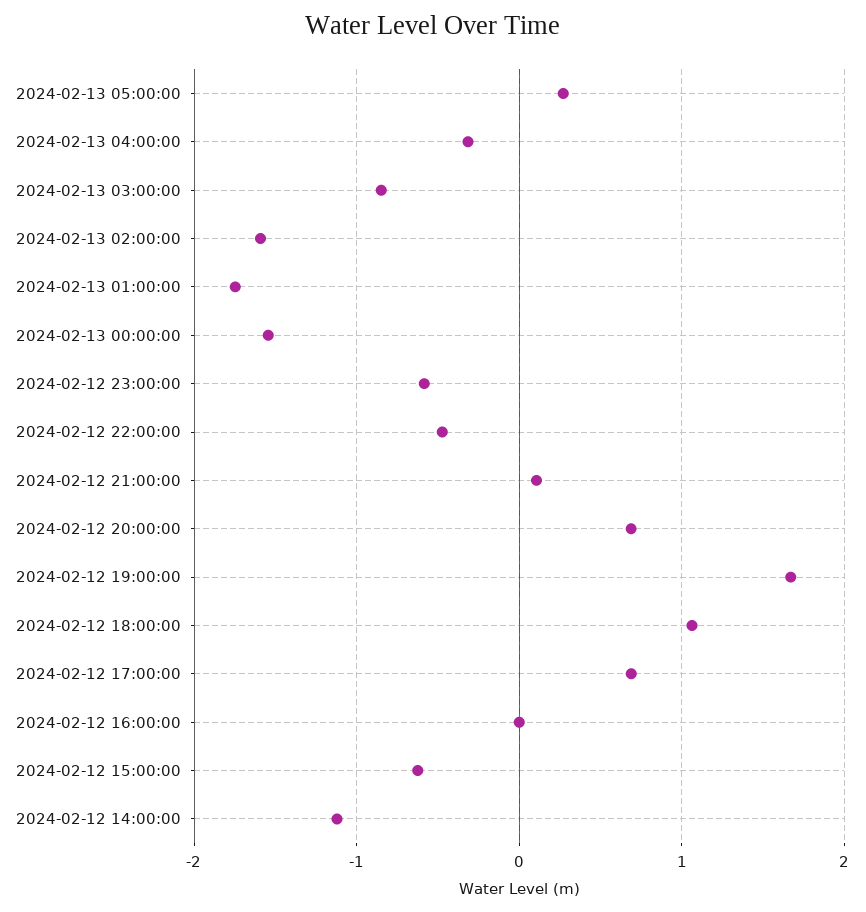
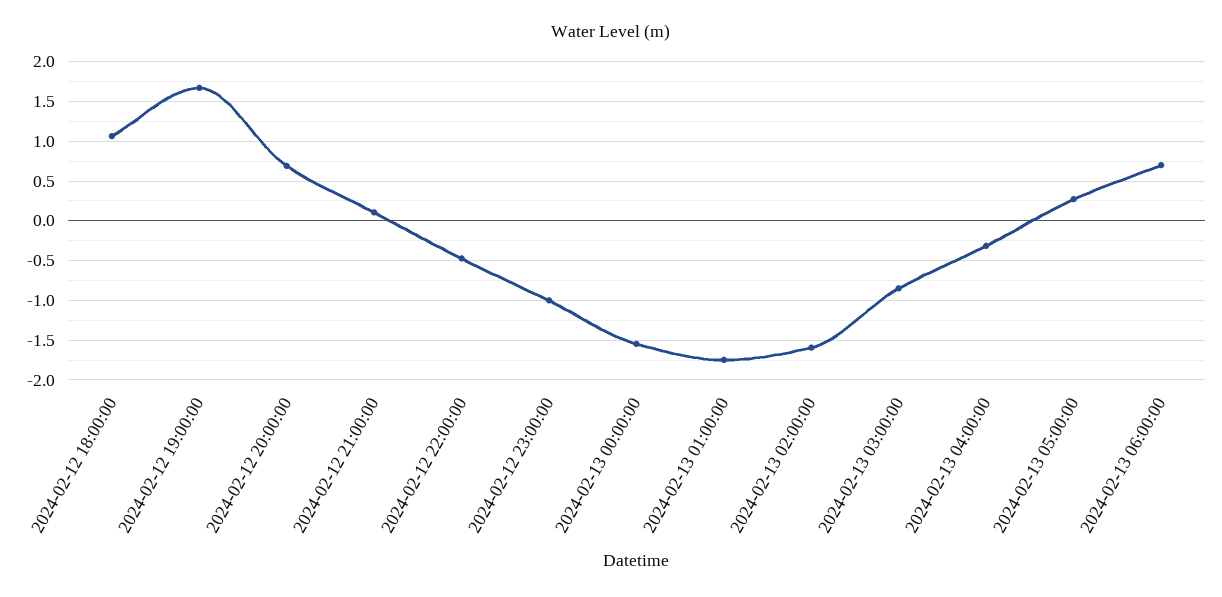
2024-02-12 23:00:00: -0.6 -> -1
2024-02-12 17:00:00: 0.7 -> none
2024-02-12 16:00:00: 0 -> none
2024-02-12 15:00:00: -0.6 -> none
2024-02-12 14:00:00: -1.1 -> none
2024-02-13 06:00:00: none -> 0.7

